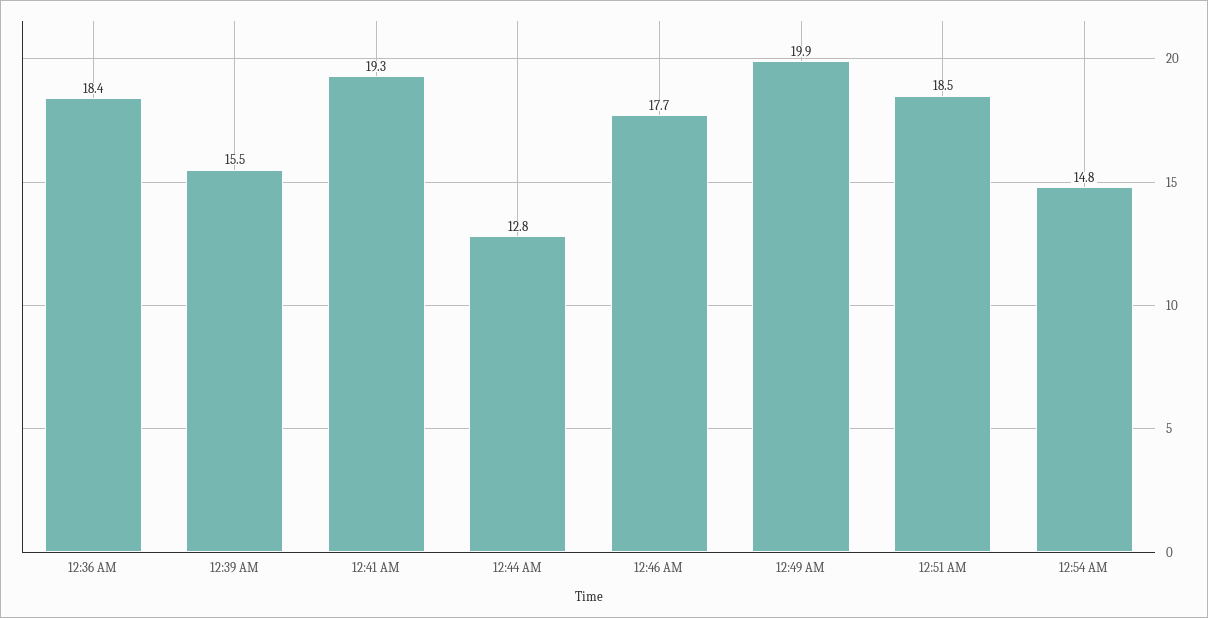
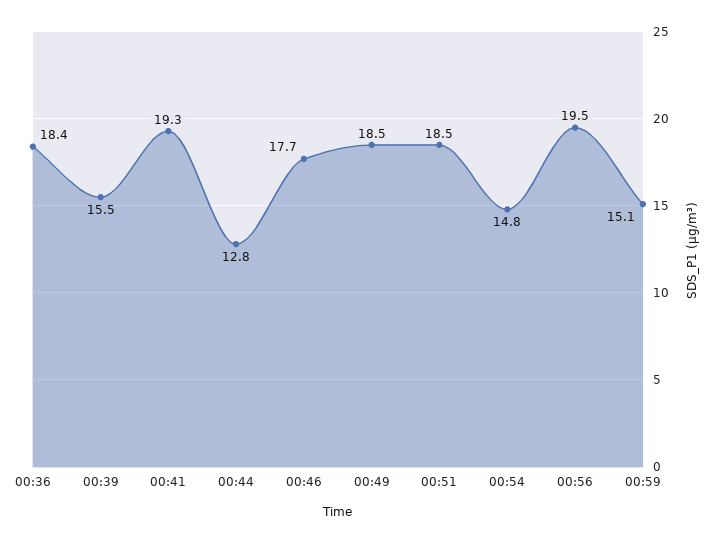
12:49 AM: 19.9 -> 18.5
00:56: none -> 19.5
00:59: none -> 15.1

